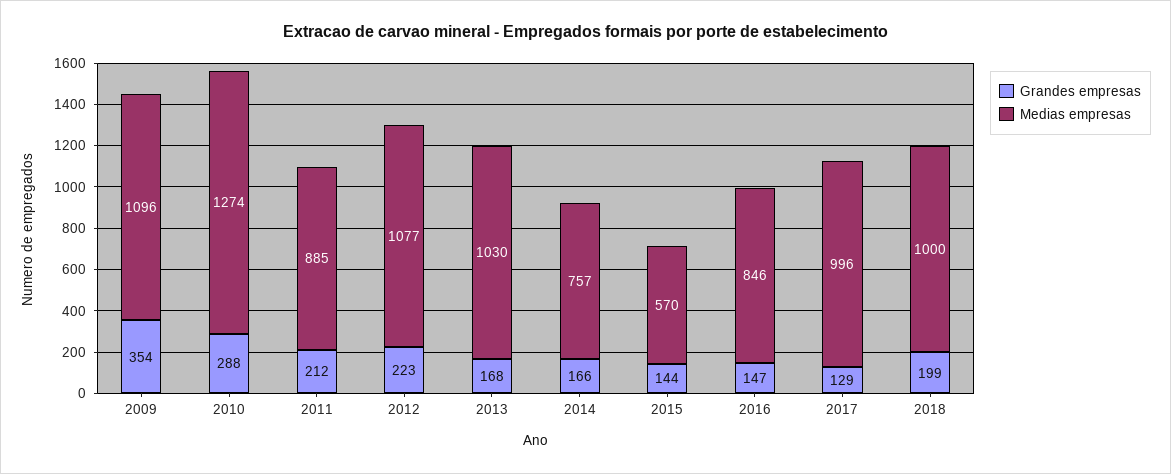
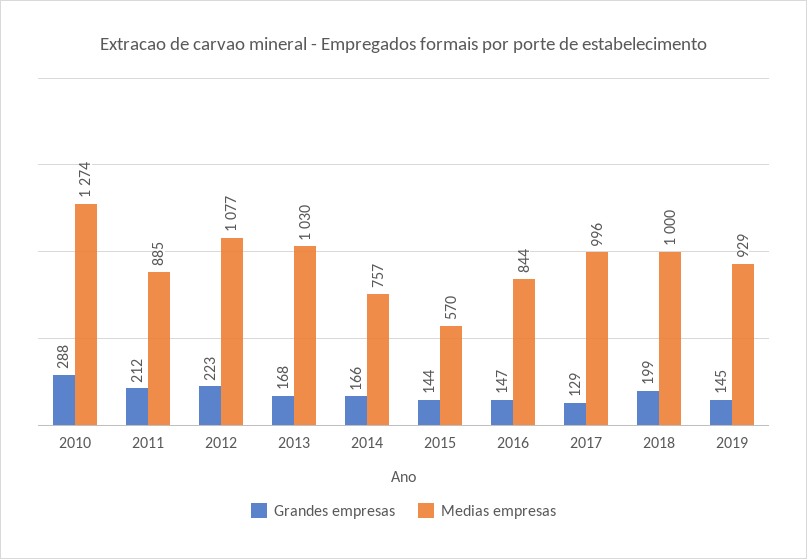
Grandes empresas, 2009: 354 -> none
Medias empresas, 2009: 1096 -> none
Medias empresas, 2016: 846 -> 844
Grandes empresas, 2019: none -> 145
Medias empresas, 2019: none -> 929

